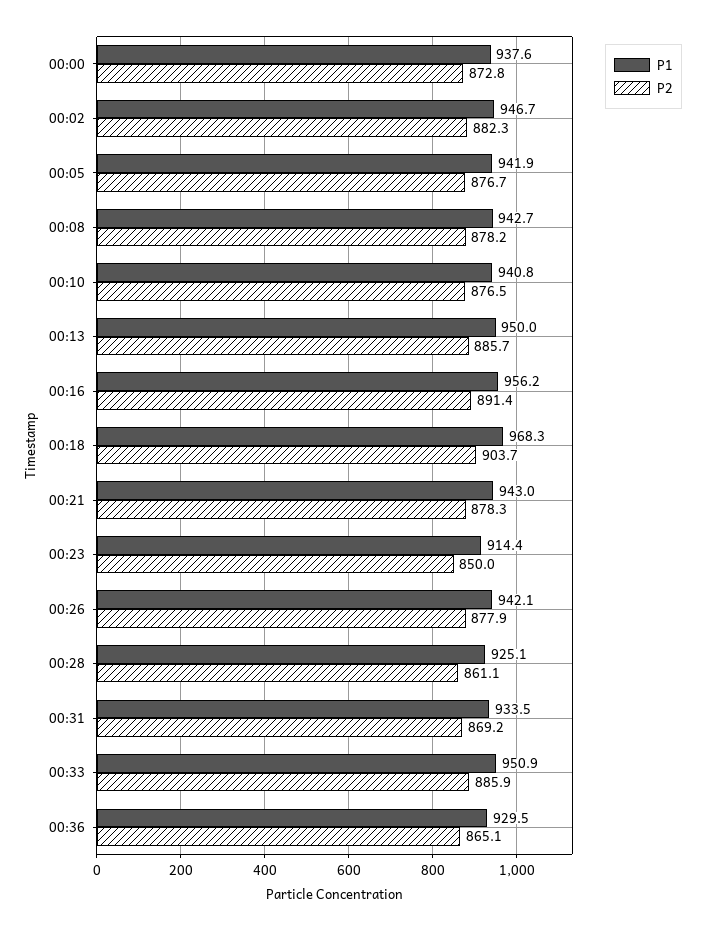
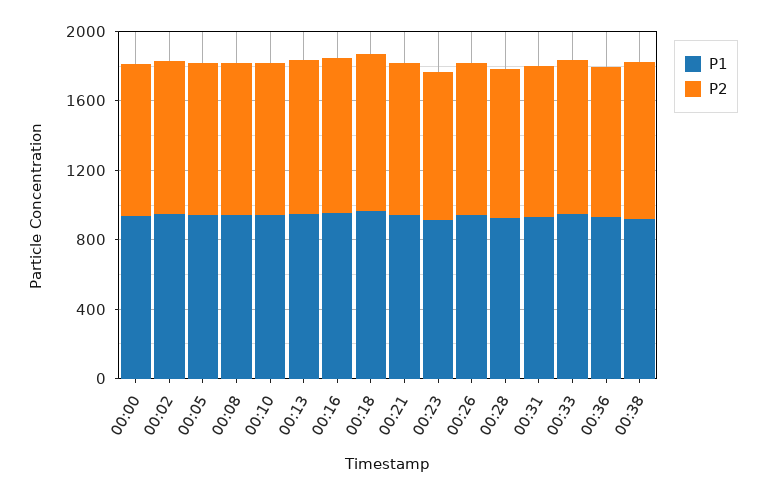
P1, 00:38: none -> 900
P2, 00:38: none -> 900

